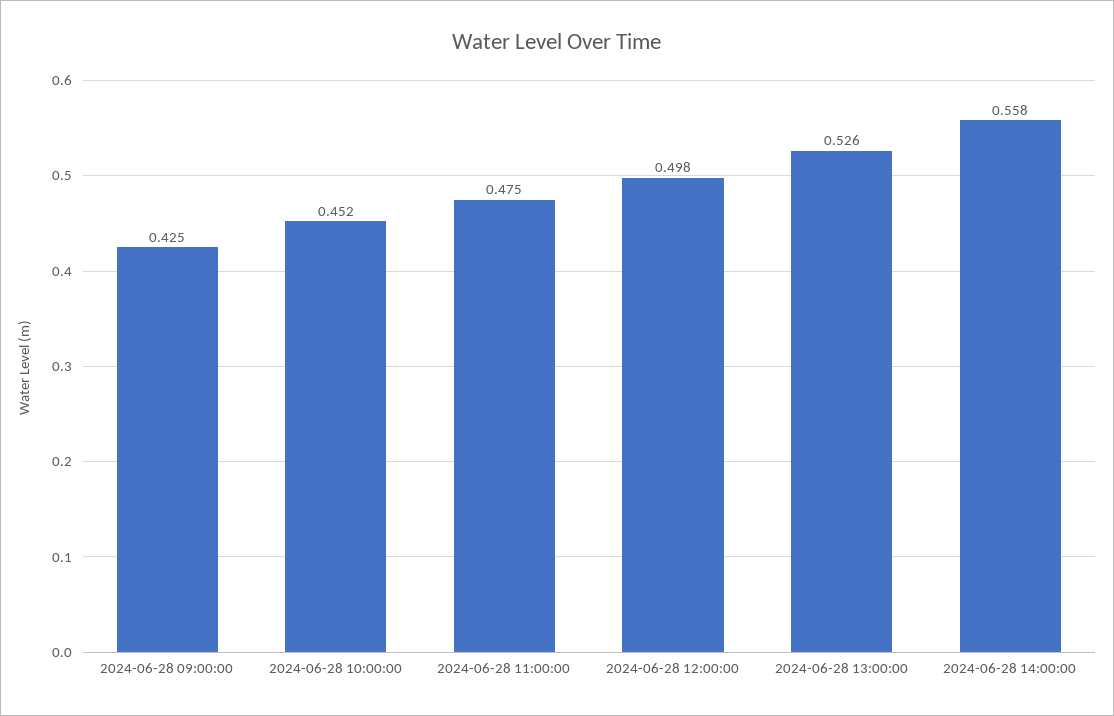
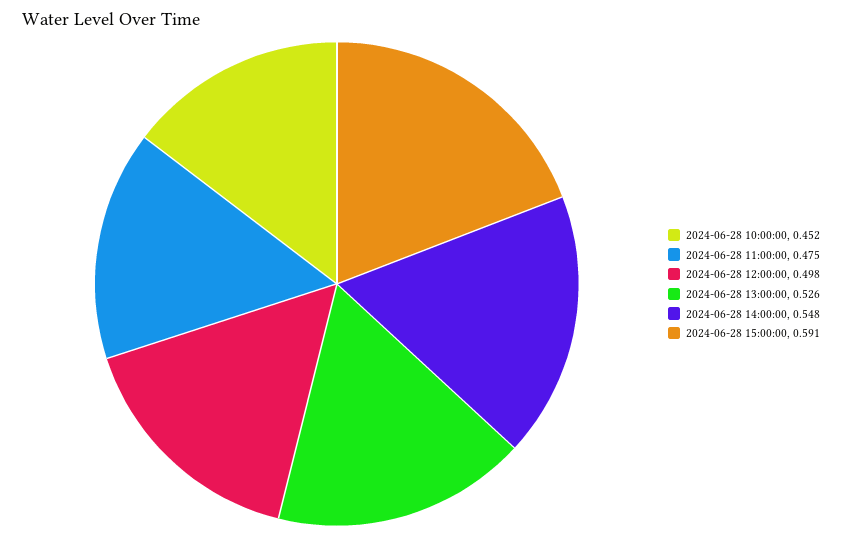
2024-06-28 09:00:00: 0.425 -> none
2024-06-28 14:00:00: 0.558 -> 0.548
2024-06-28 15:00:00: none -> 0.591

